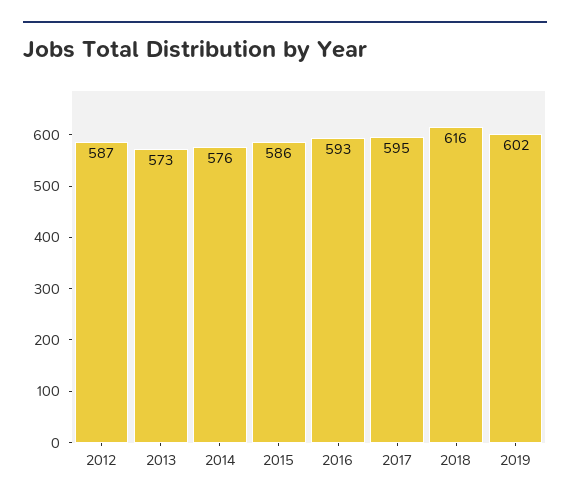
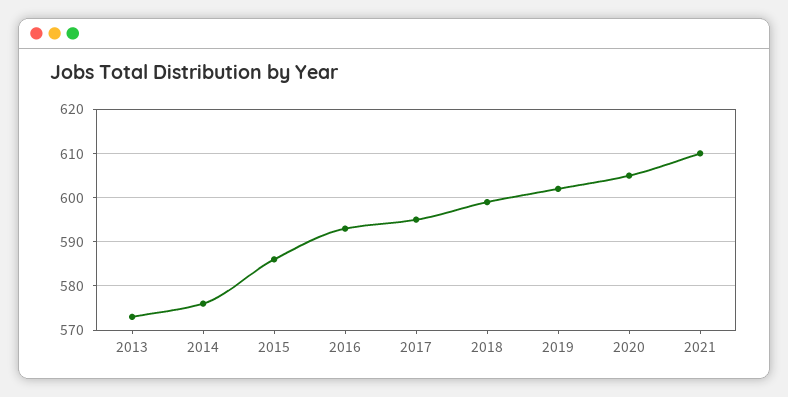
2012: 587 -> none
2018: 616 -> 600
2020: none -> 605
2021: none -> 610

